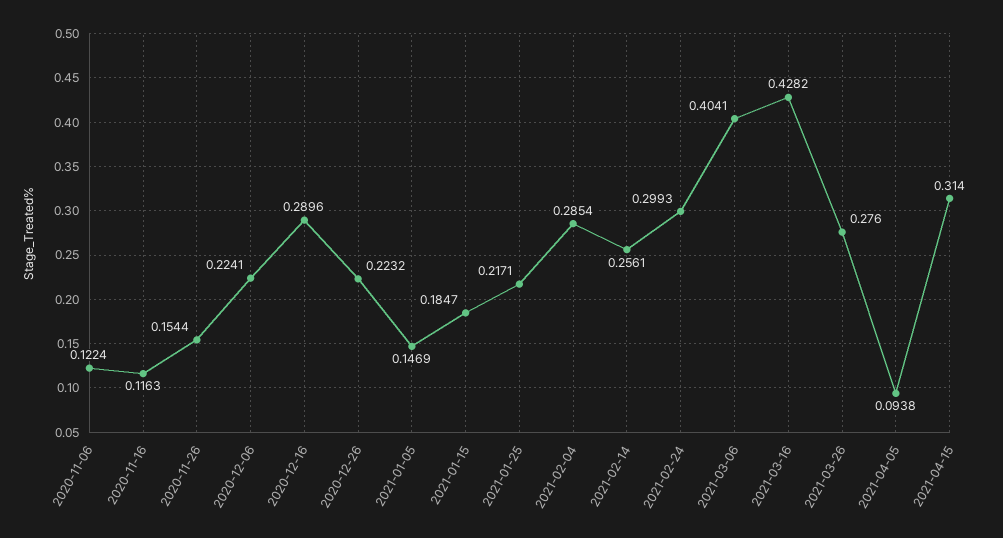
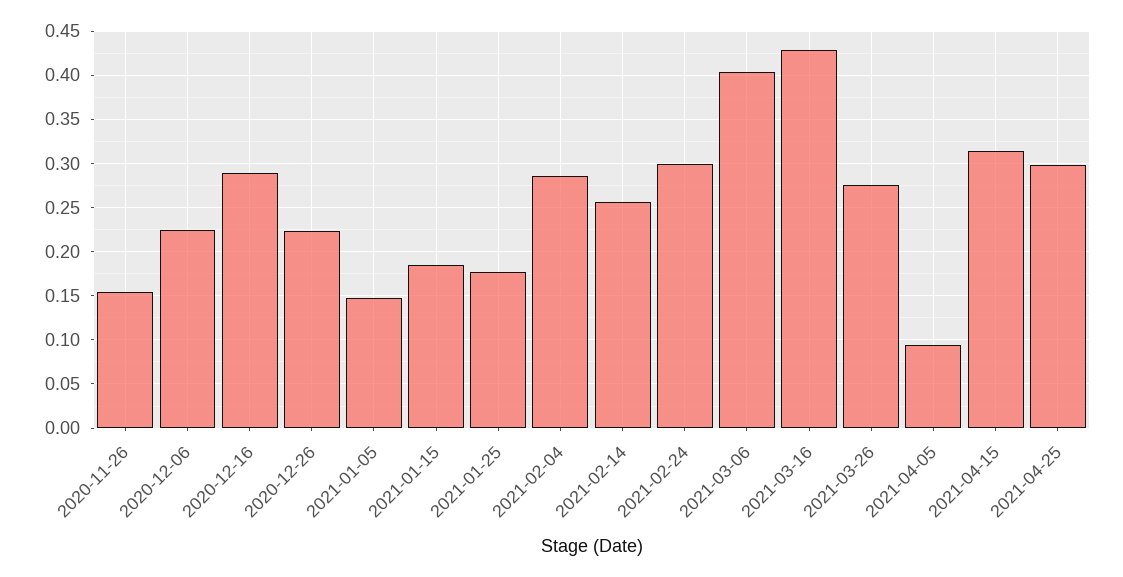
2020-11-06: 0.1224 -> none
2020-11-16: 0.1163 -> none
2021-01-25: 0.2171 -> 0.18
2021-04-25: none -> 0.3

